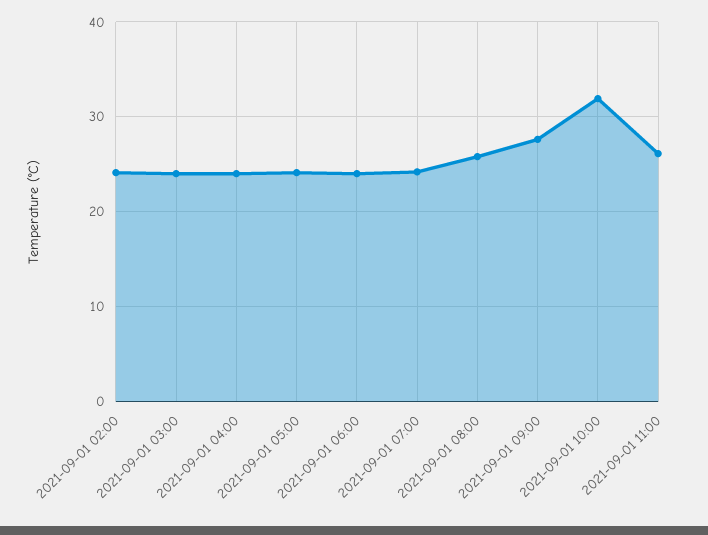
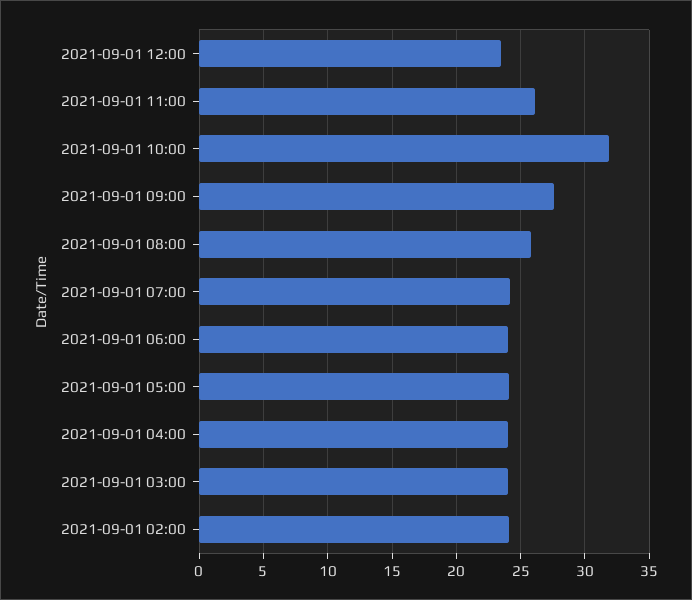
2021-09-01 12:00: none -> 23.5

